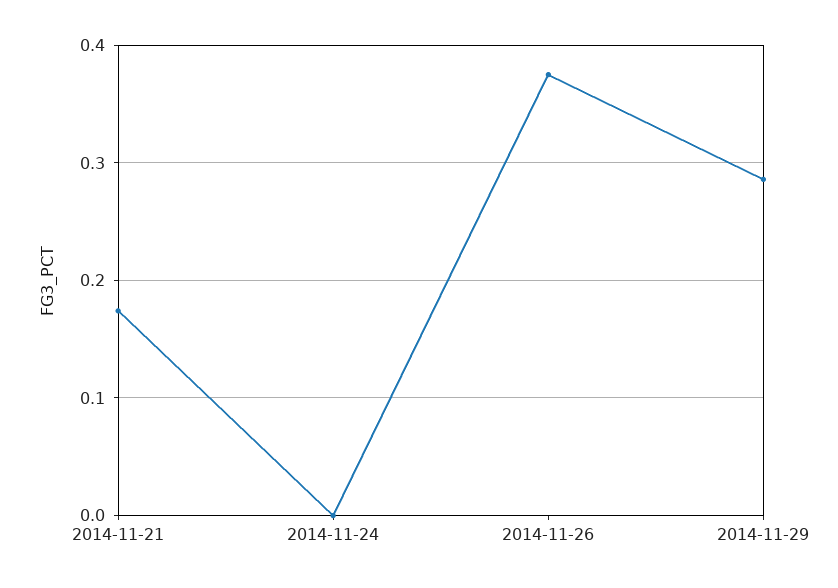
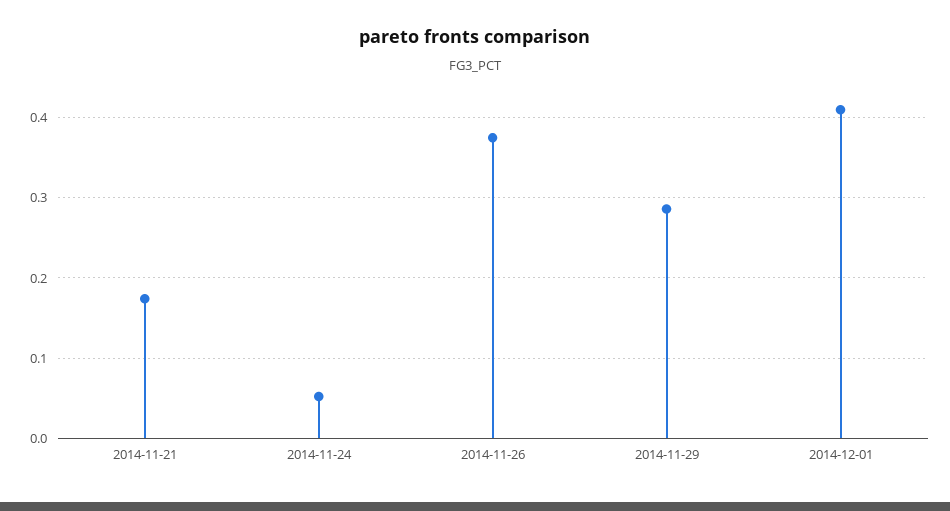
2014-11-24: 0 -> 0.05
2014-12-01: none -> 0.41

